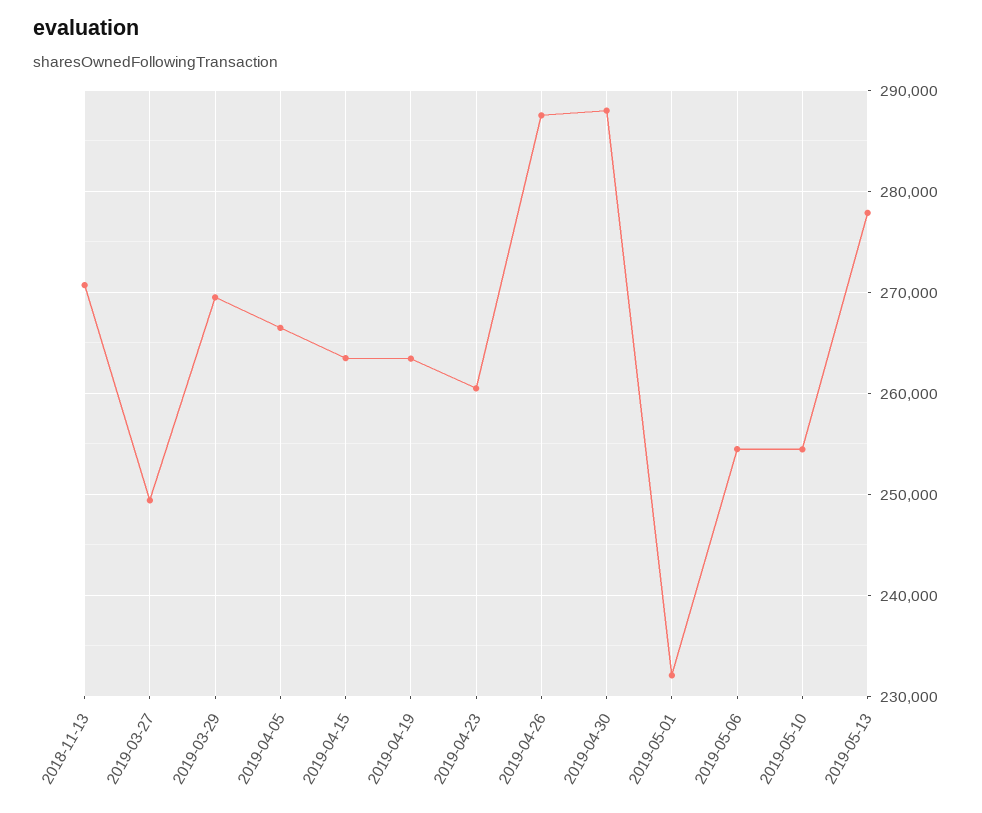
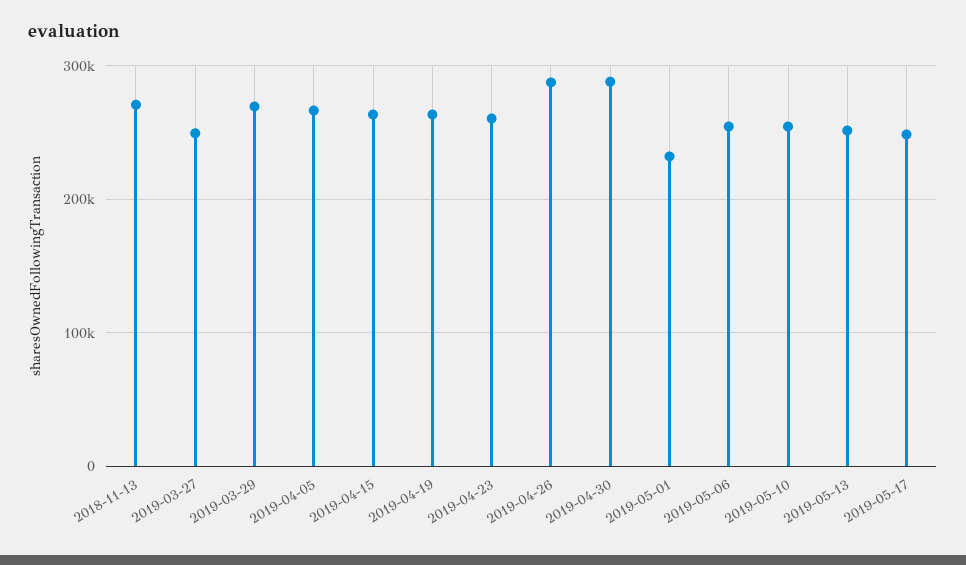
2019-05-13: 278000 -> 250000
2019-05-17: none -> 250000

